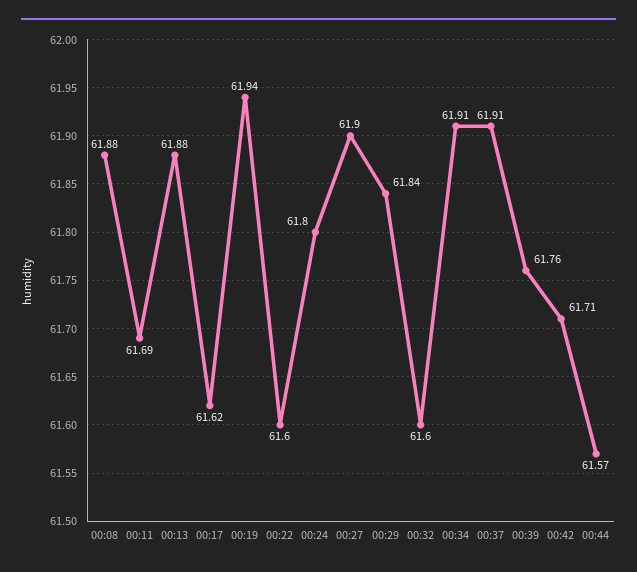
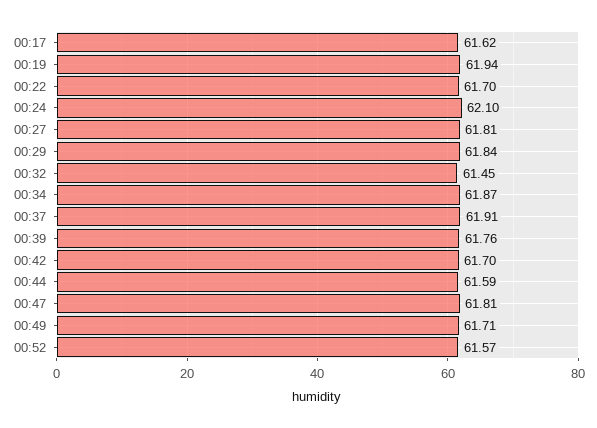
00:08: 61.88 -> none
00:11: 61.69 -> none
00:13: 61.88 -> none
00:22: 61.6 -> 61.7
00:24: 61.8 -> 62.1
00:27: 61.9 -> 61.81
00:32: 61.6 -> 61.45
00:34: 61.91 -> 61.87
00:42: 61.71 -> 61.7
00:44: 61.57 -> 61.59
00:47: none -> 61.81
00:49: none -> 61.71
00:52: none -> 61.57

